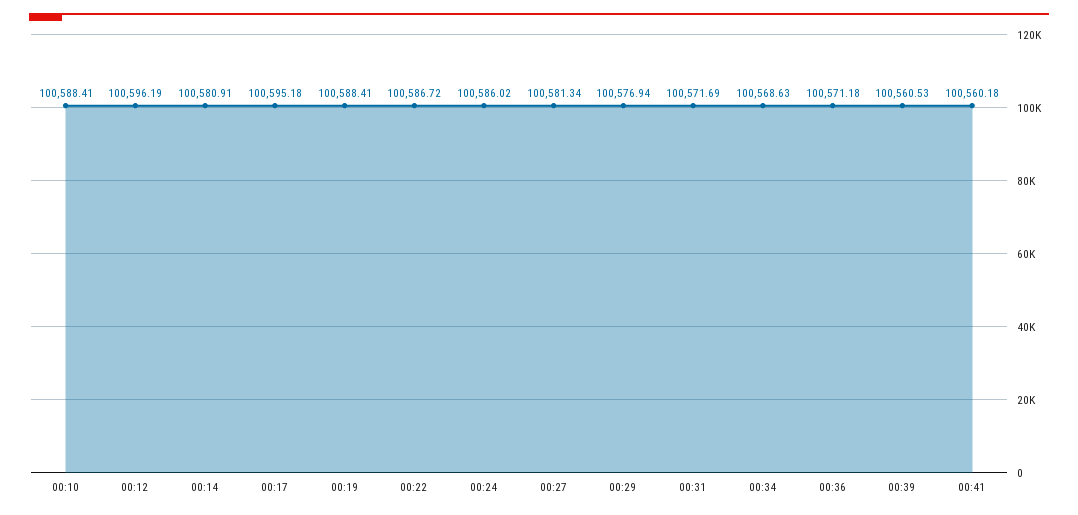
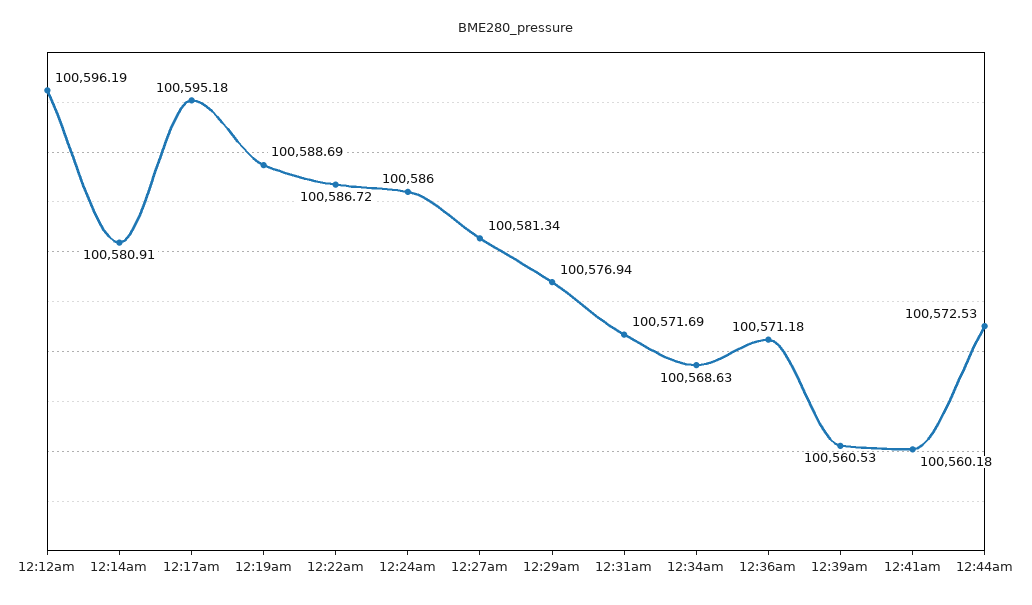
00:10: 100588.41 -> none
00:19: 100588.41 -> 100588.69
00:24: 100586.02 -> 100586
12:44am: none -> 100572.53

